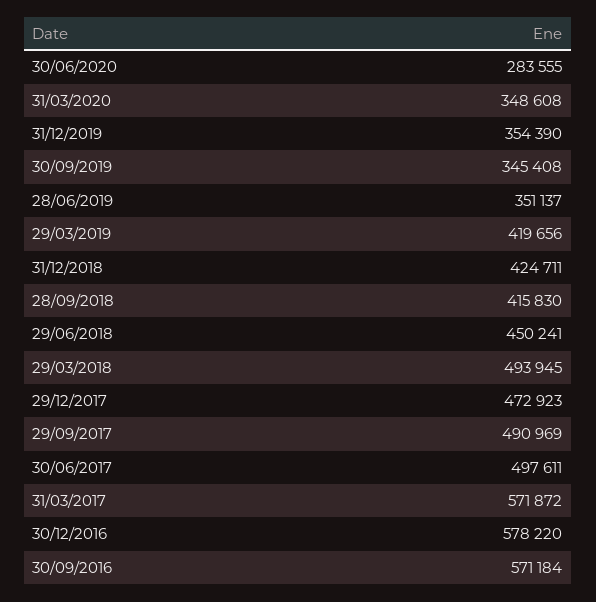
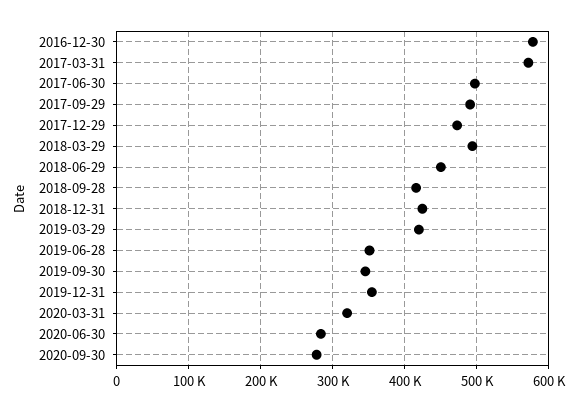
31/03/2020: 348608 -> 320000
30/09/2016: 571184 -> none
2020-09-30: none -> 280000

